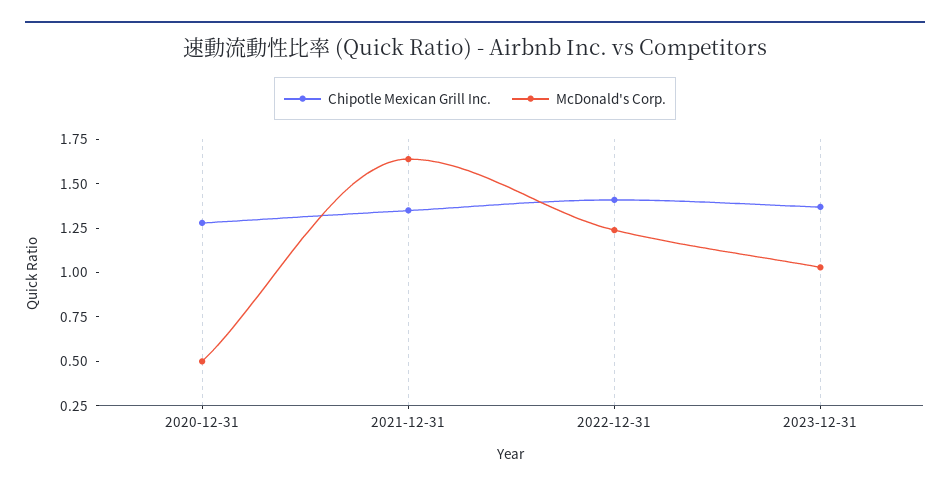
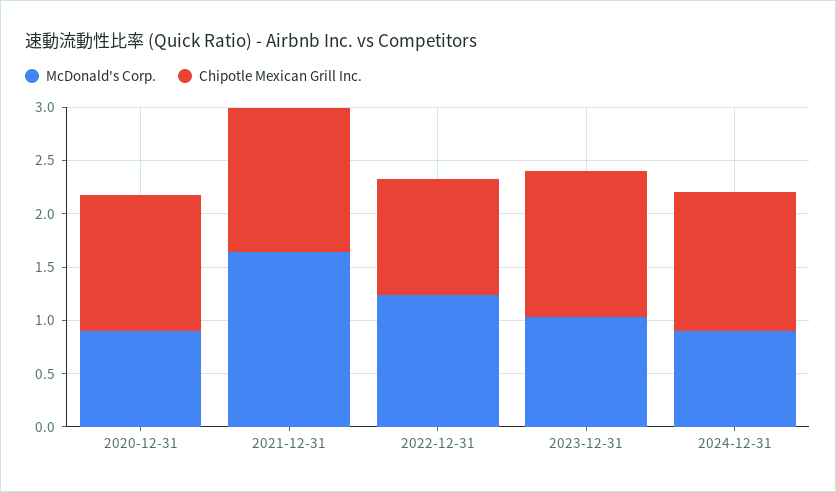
McDonald's Corp., 2020-12-31: 0.5 -> 0.9
Chipotle Mexican Grill Inc., 2022-12-31: 1.4 -> 1.1
McDonald's Corp., 2024-12-31: none -> 0.9
Chipotle Mexican Grill Inc., 2024-12-31: none -> 1.3

